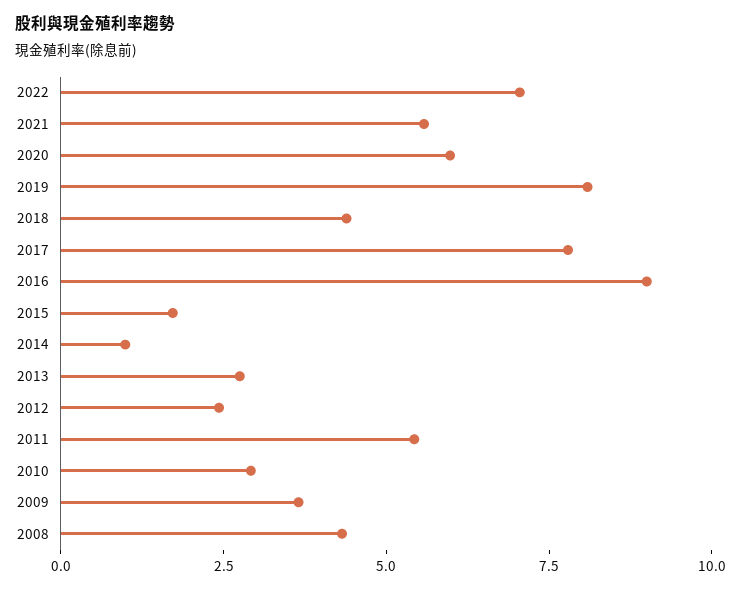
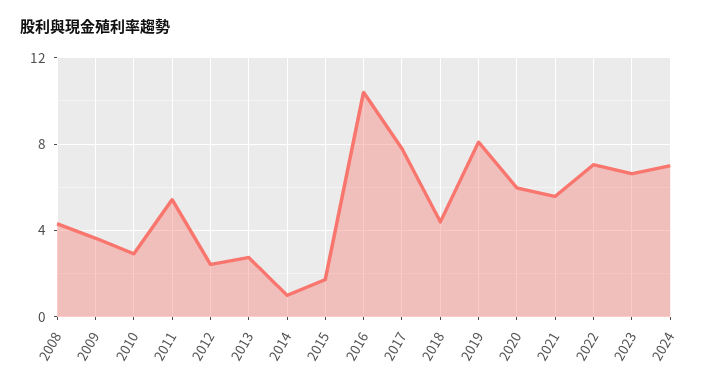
2016: 9 -> 10.5
2023: none -> 6.5
2024: none -> 7

